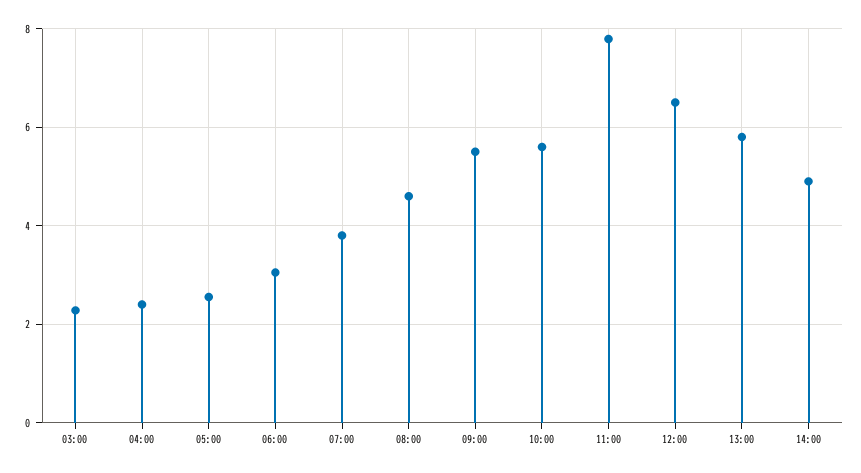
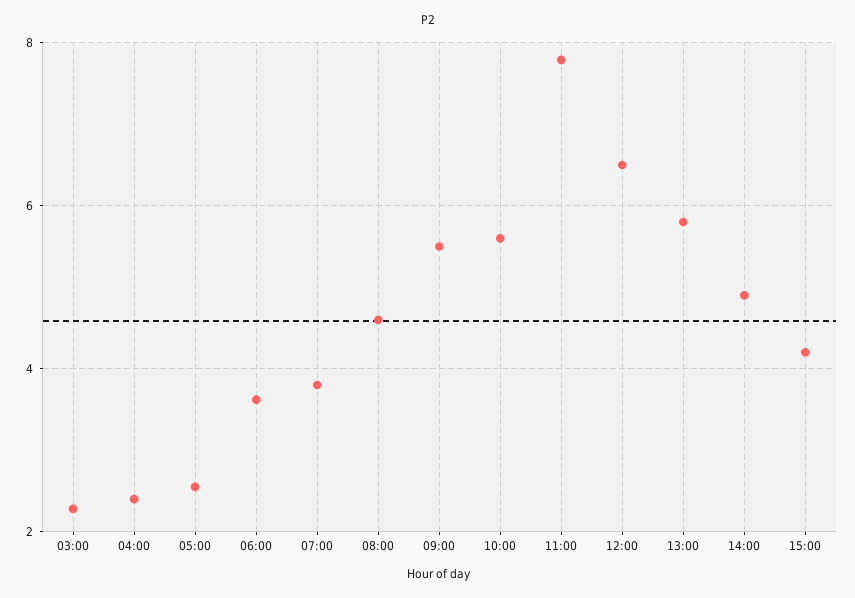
06:00: 3 -> 3.6
15:00: none -> 4.2

